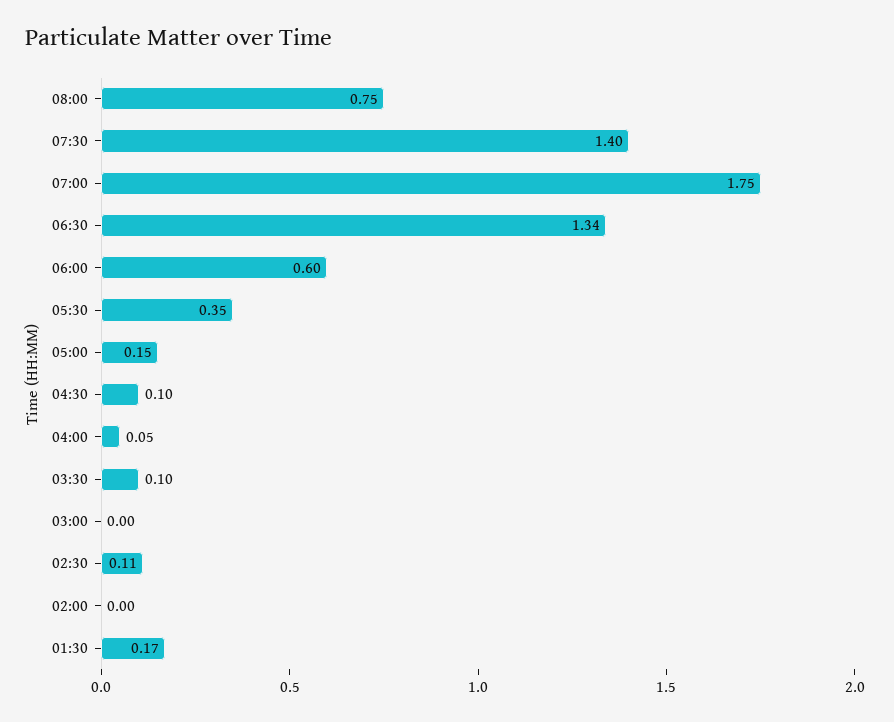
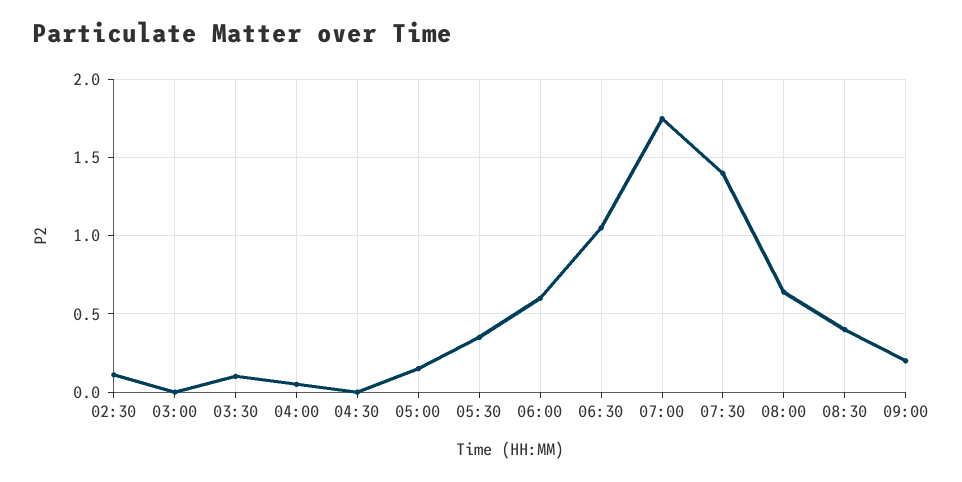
08:00: 0.75 -> 0.65
06:30: 1.34 -> 1.05
04:30: 0.1 -> 0
02:00: 0 -> none
01:30: 0.17 -> none
08:30: none -> 0.4
09:00: none -> 0.2

